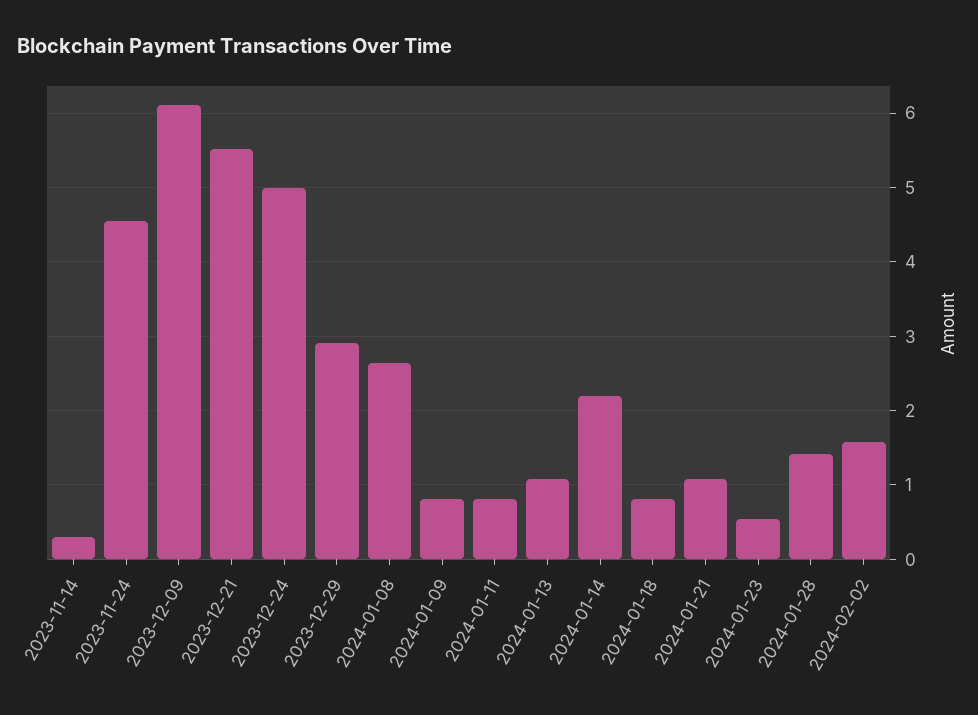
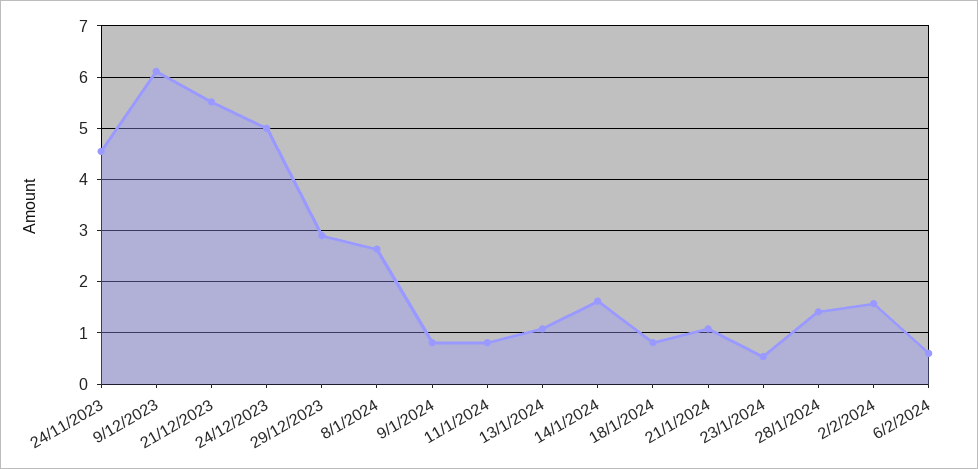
2023-11-14: 0.3 -> none
2024-01-14: 2.2 -> 1.6
6/2/2024: none -> 0.6

